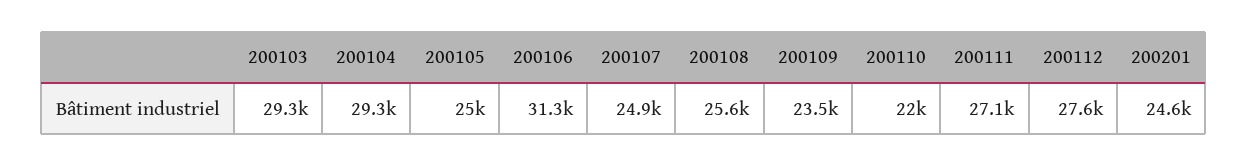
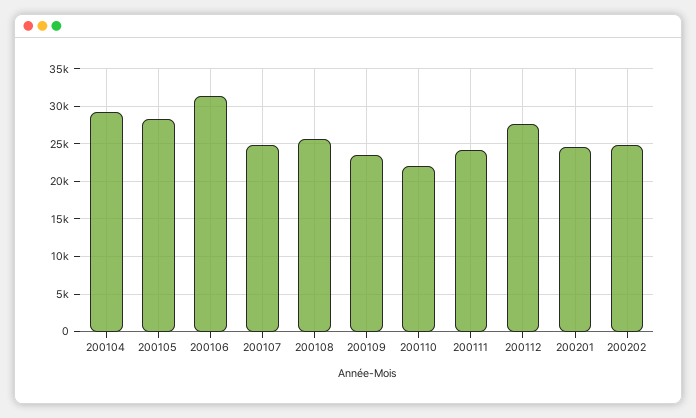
200103: 29300 -> none
200105: 25000 -> 28000
200111: 27100 -> 24000
200202: none -> 25000

